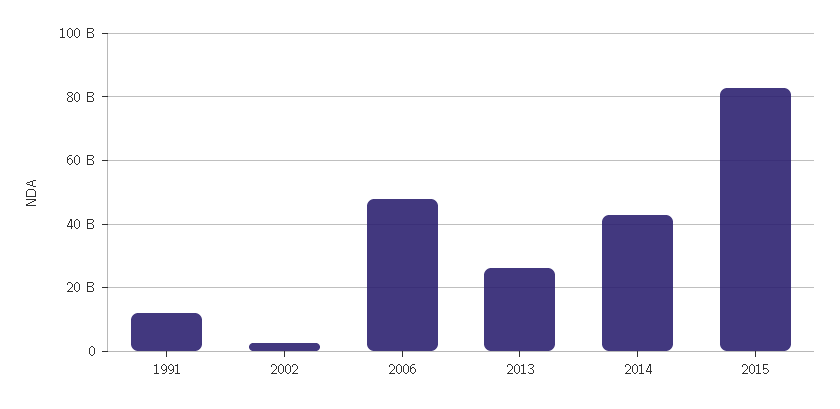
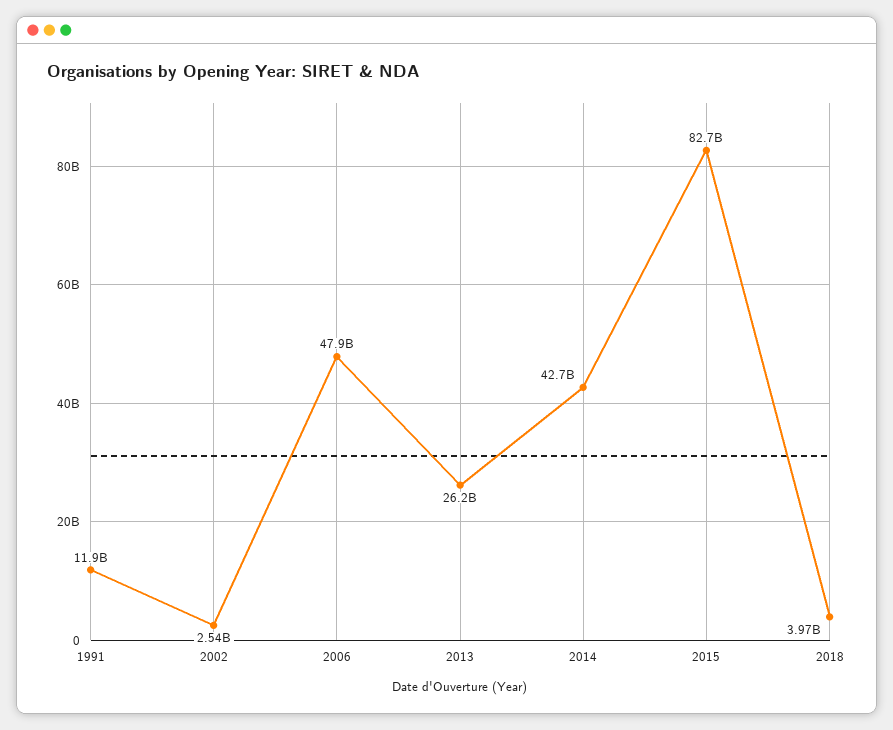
2018: none -> 3970000000

